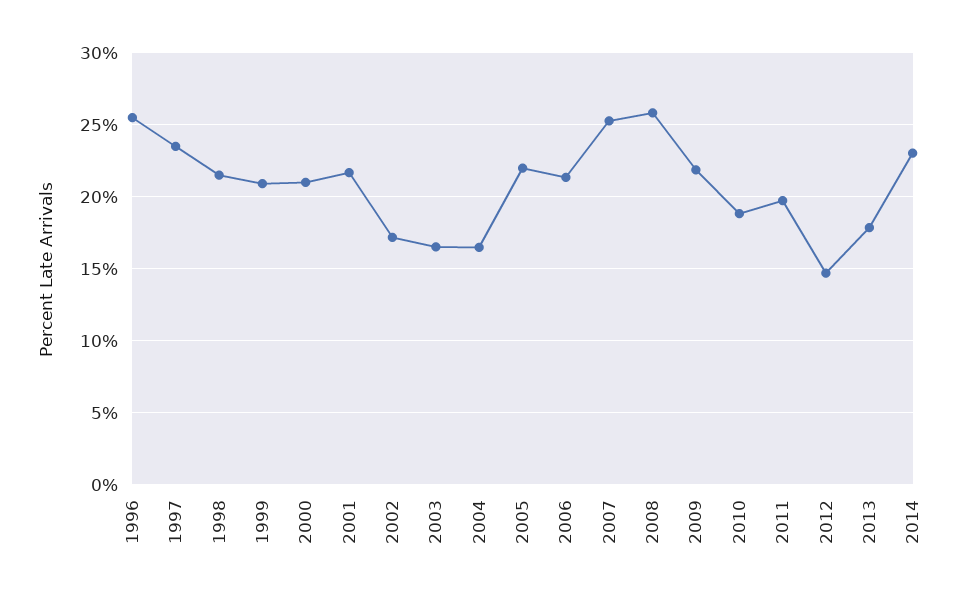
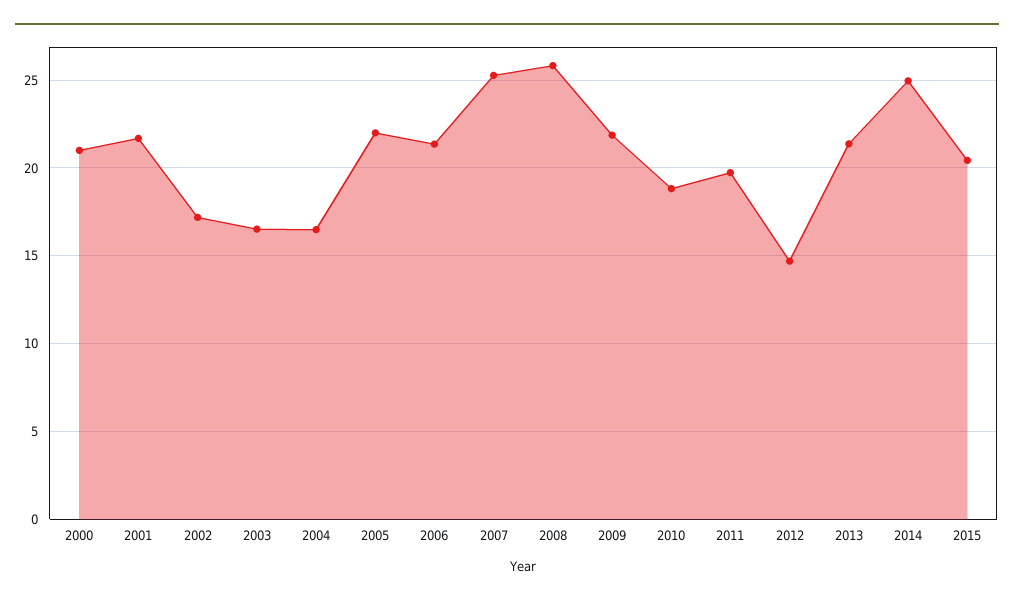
1996: 25.5 -> none
1997: 23.5 -> none
1998: 21.5 -> none
1999: 21 -> none
2013: 18 -> 21.5
2014: 23 -> 25
2015: none -> 20.5

